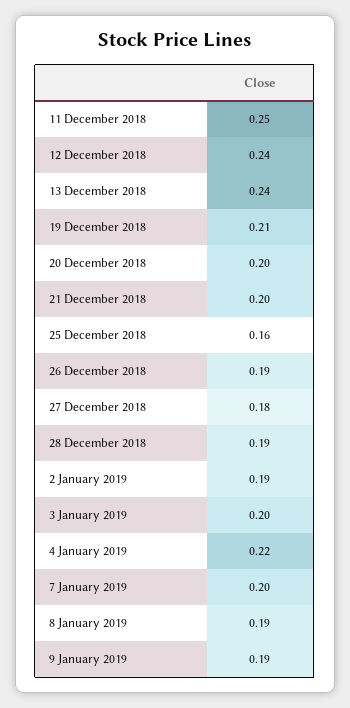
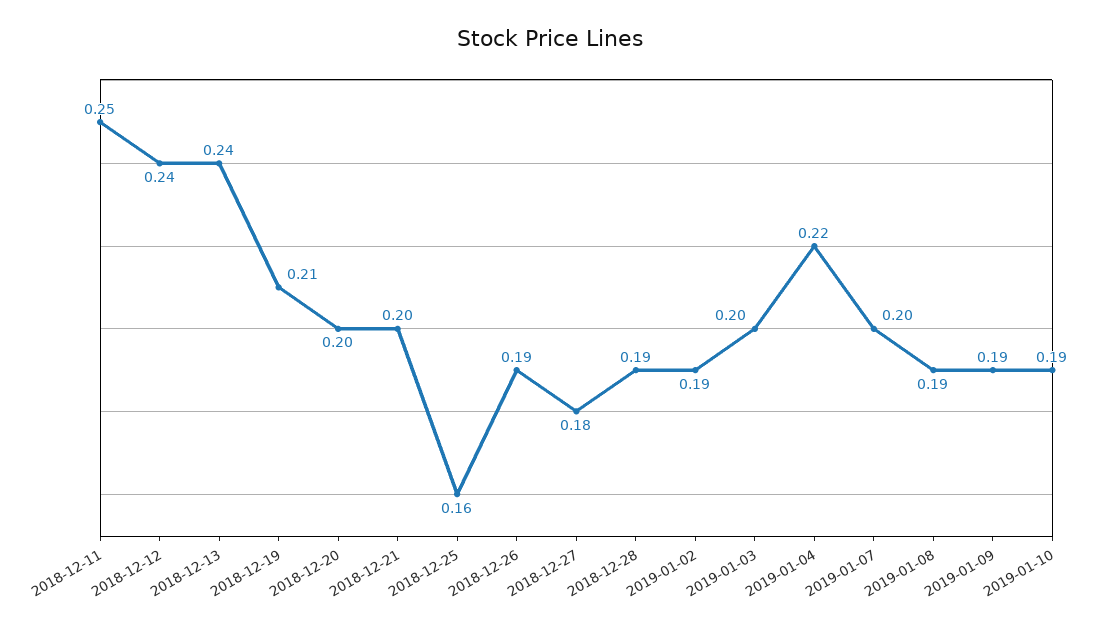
2019-01-10: none -> 0.19

